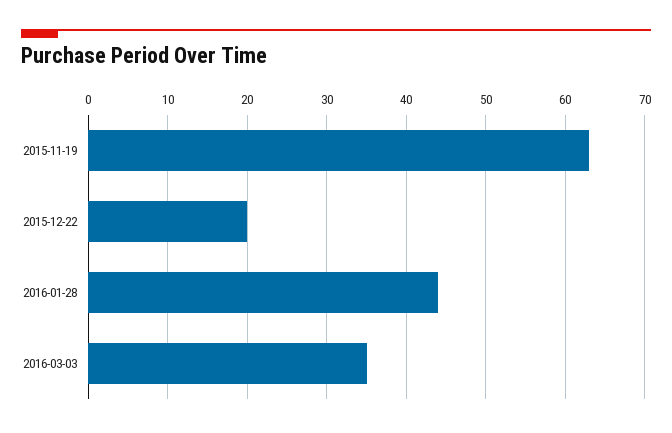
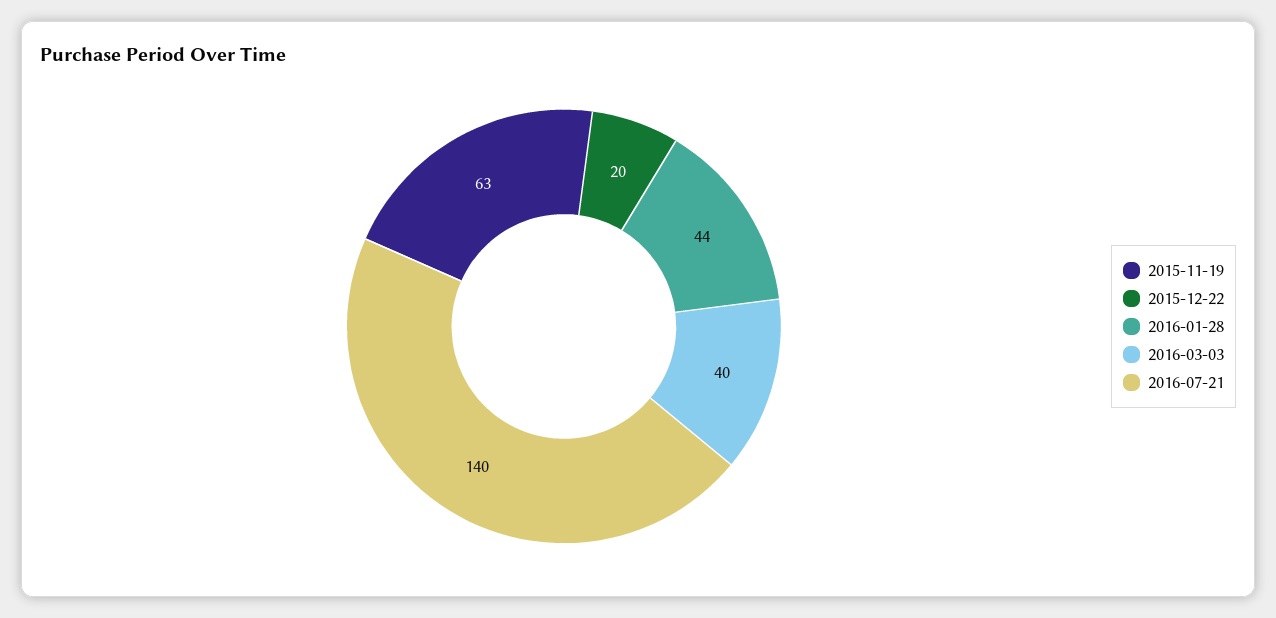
2016-03-03: 35 -> 40
2016-07-21: none -> 140

